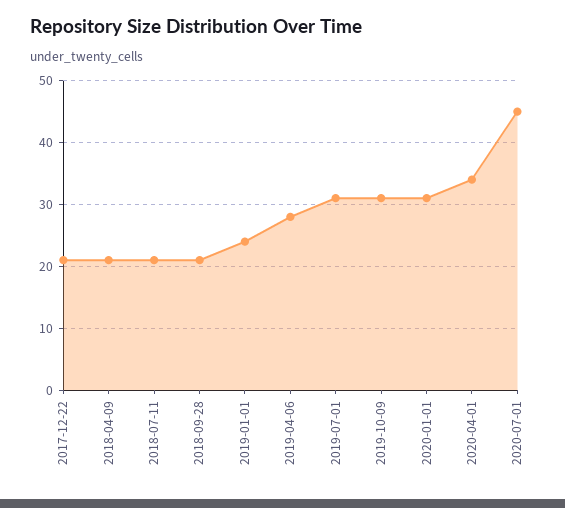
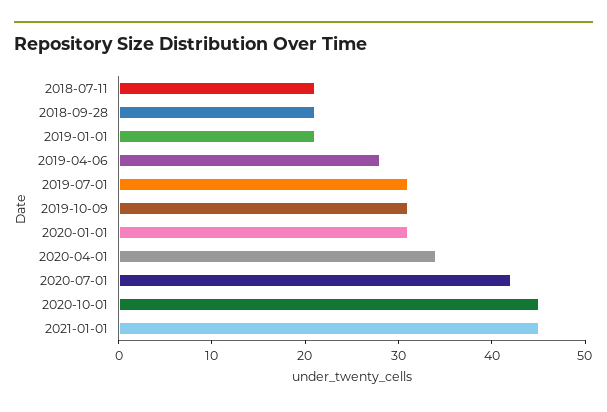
2017-12-22: 21 -> none
2018-04-09: 21 -> none
2019-01-01: 24 -> 21
2020-07-01: 45 -> 42
2020-10-01: none -> 45
2021-01-01: none -> 45

